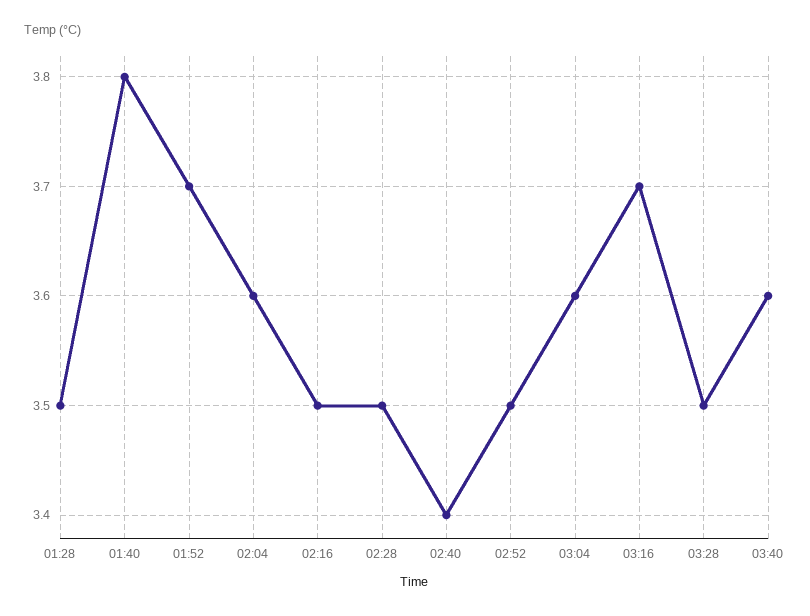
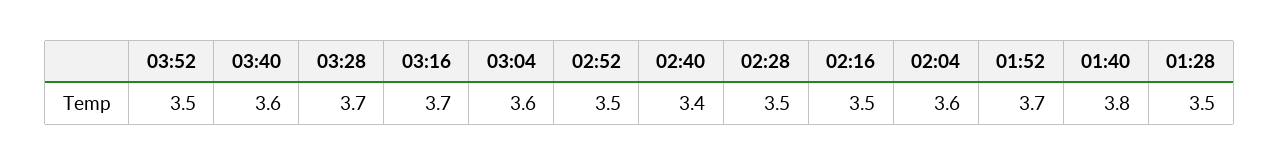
03:28: 3.5 -> 3.7
03:52: none -> 3.5

